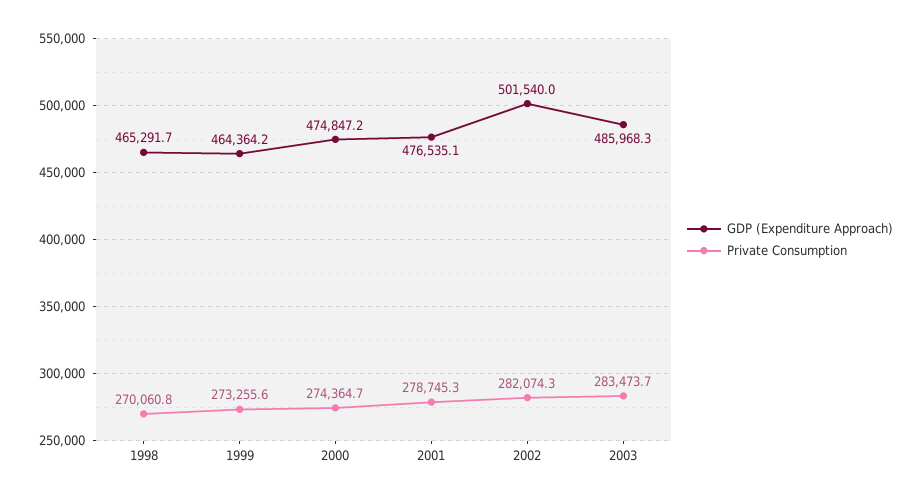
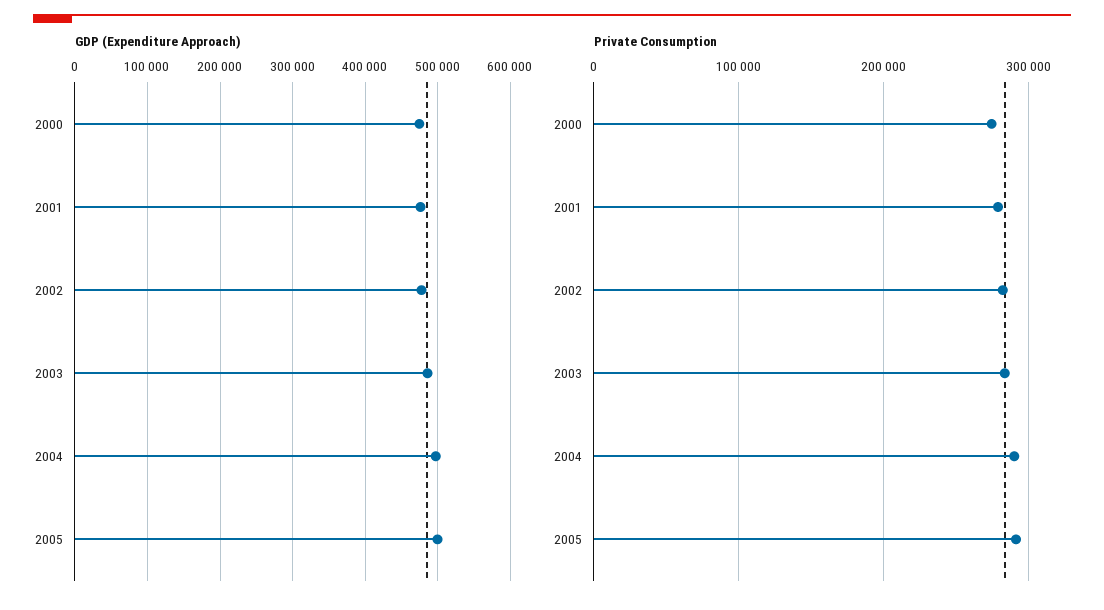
GDP (Expenditure Approach), 1998: 465291.7 -> none
Private Consumption, 1998: 270060.8 -> none
GDP (Expenditure Approach), 1999: 464364.2 -> none
Private Consumption, 1999: 273255.6 -> none
GDP (Expenditure Approach), 2002: 501540 -> 480000
GDP (Expenditure Approach), 2004: none -> 500000
GDP (Expenditure Approach), 2005: none -> 500000
Private Consumption, 2004: none -> 290000
Private Consumption, 2005: none -> 290000

